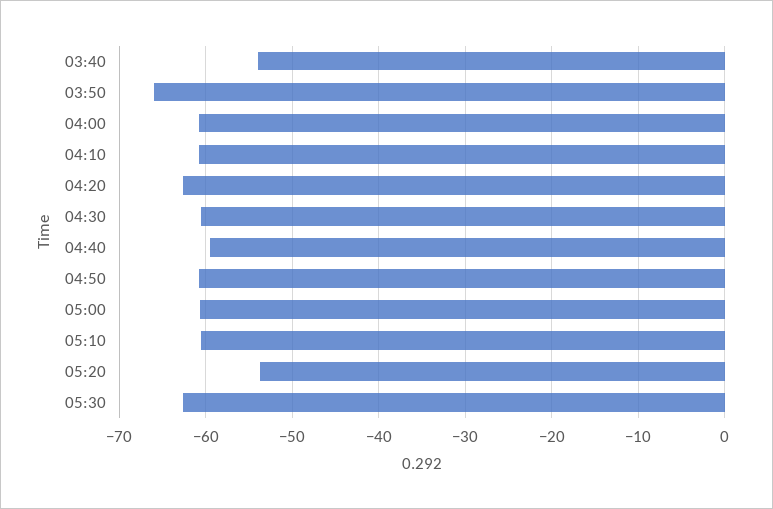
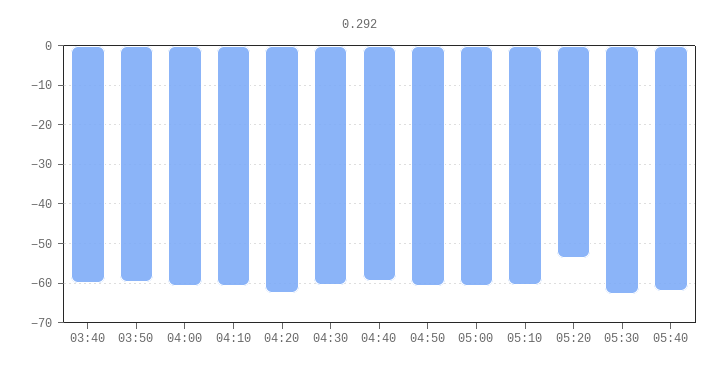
03:40: -54 -> -60
03:50: -66 -> -60
05:40: none -> -62

